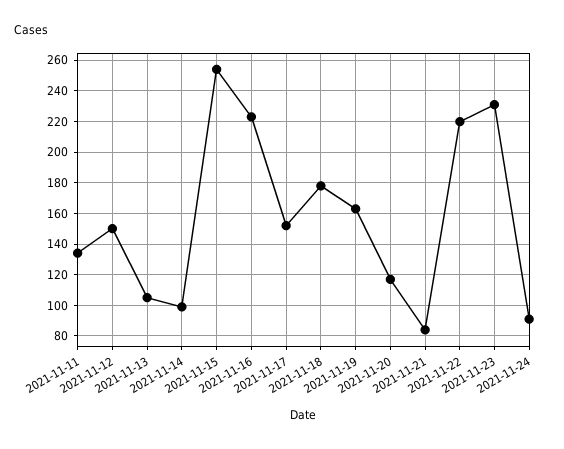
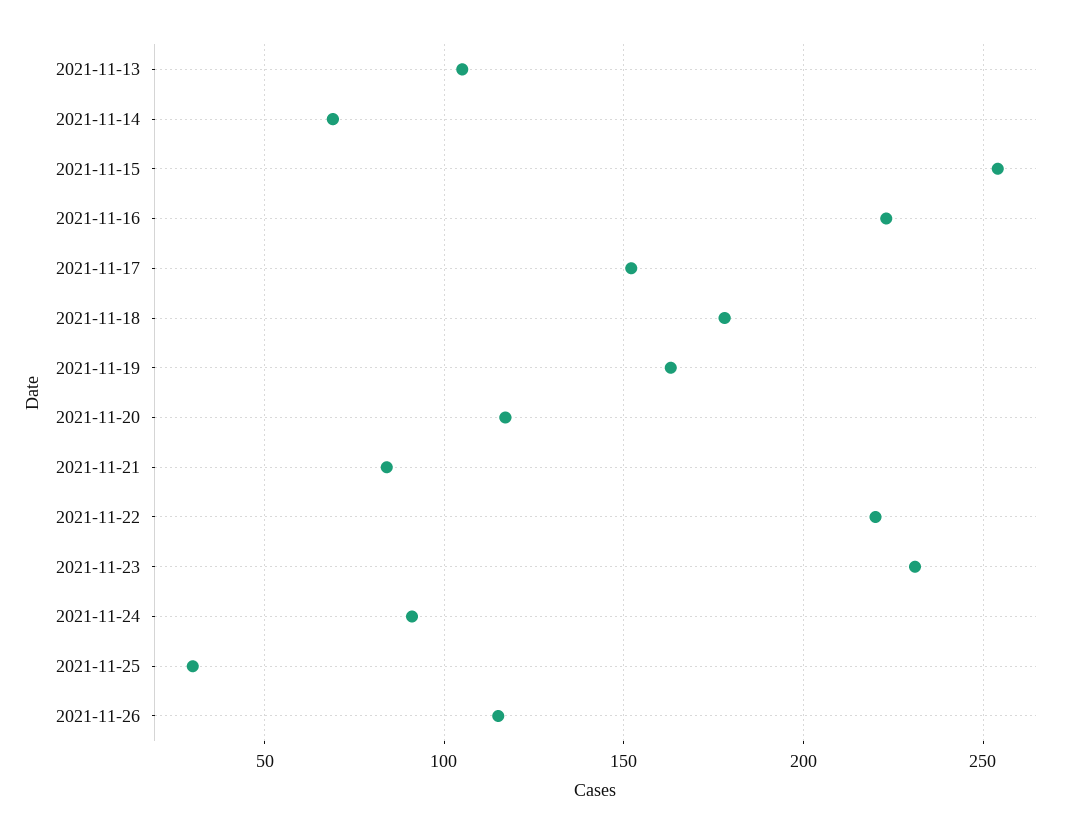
2021-11-11: 135 -> none
2021-11-12: 150 -> none
2021-11-14: 100 -> 70
2021-11-25: none -> 30
2021-11-26: none -> 115

